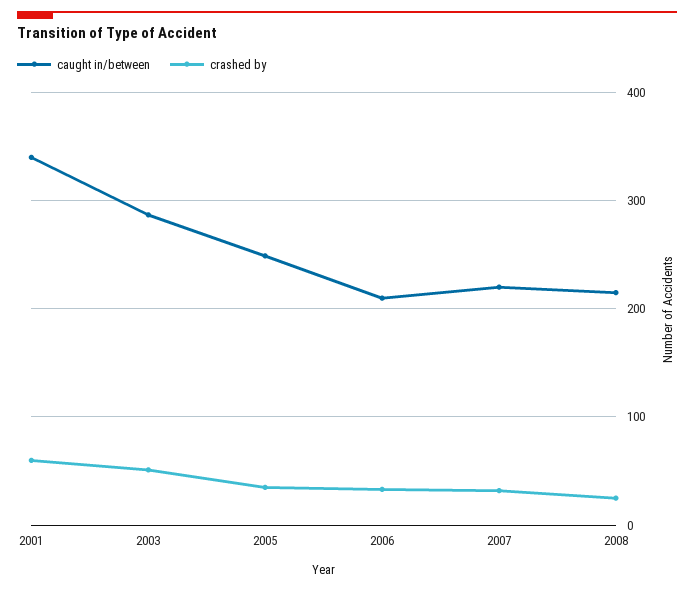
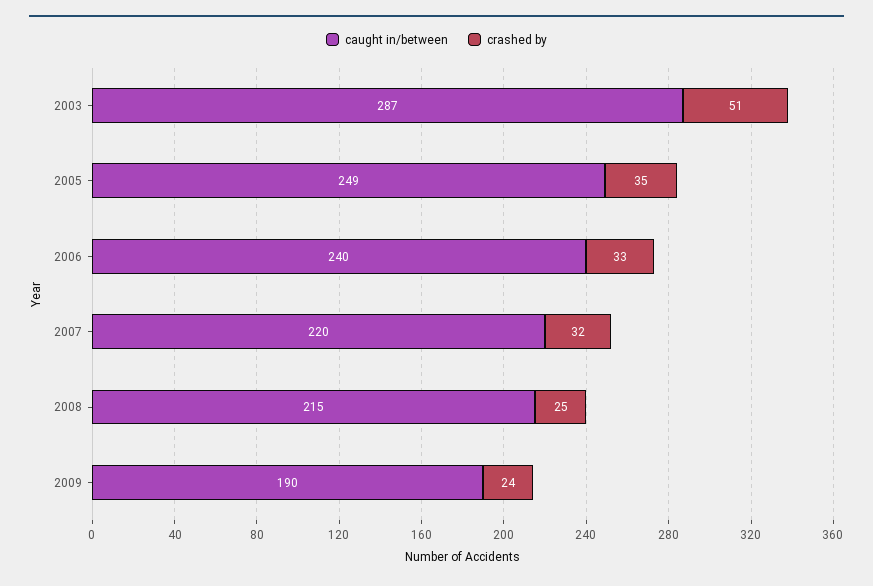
caught in/between, 2001: 340 -> none
crashed by, 2001: 60 -> none
caught in/between, 2006: 210 -> 240
caught in/between, 2009: none -> 190
crashed by, 2009: none -> 24

